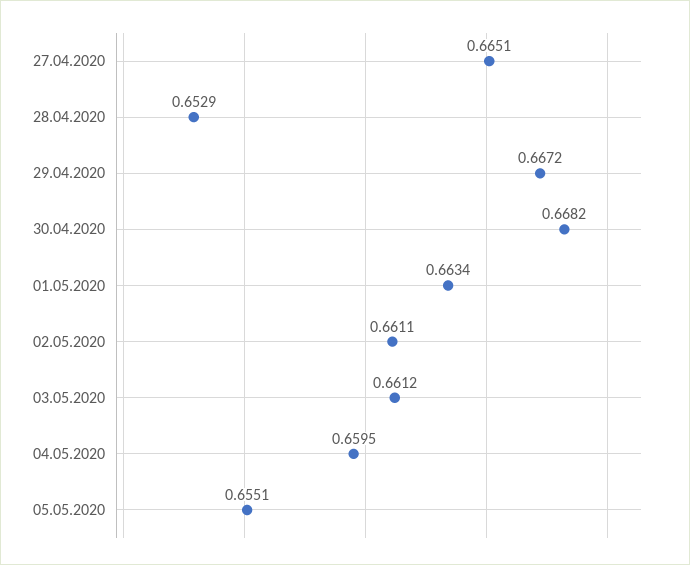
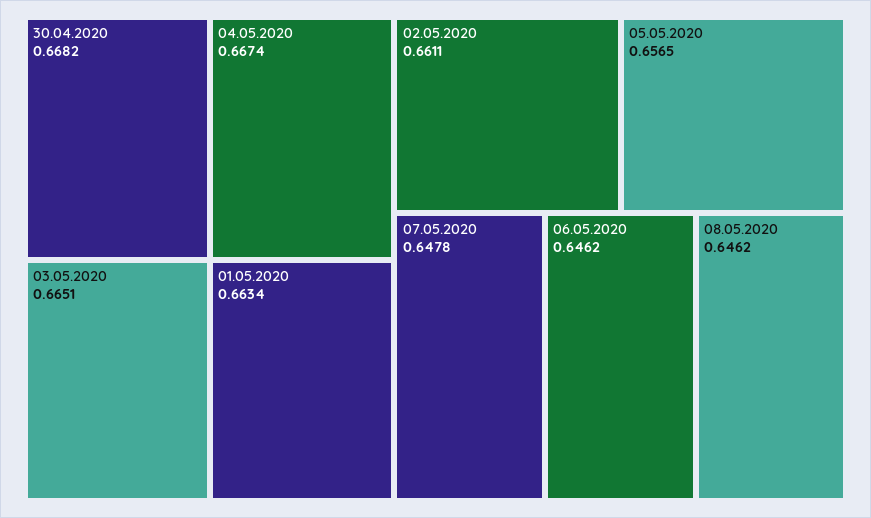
27.04.2020: 0.6651 -> none
28.04.2020: 0.6529 -> none
29.04.2020: 0.6672 -> none
03.05.2020: 0.6612 -> 0.6651
04.05.2020: 0.6595 -> 0.6674
05.05.2020: 0.6551 -> 0.6565
07.05.2020: none -> 0.6478
06.05.2020: none -> 0.6462
08.05.2020: none -> 0.6462

